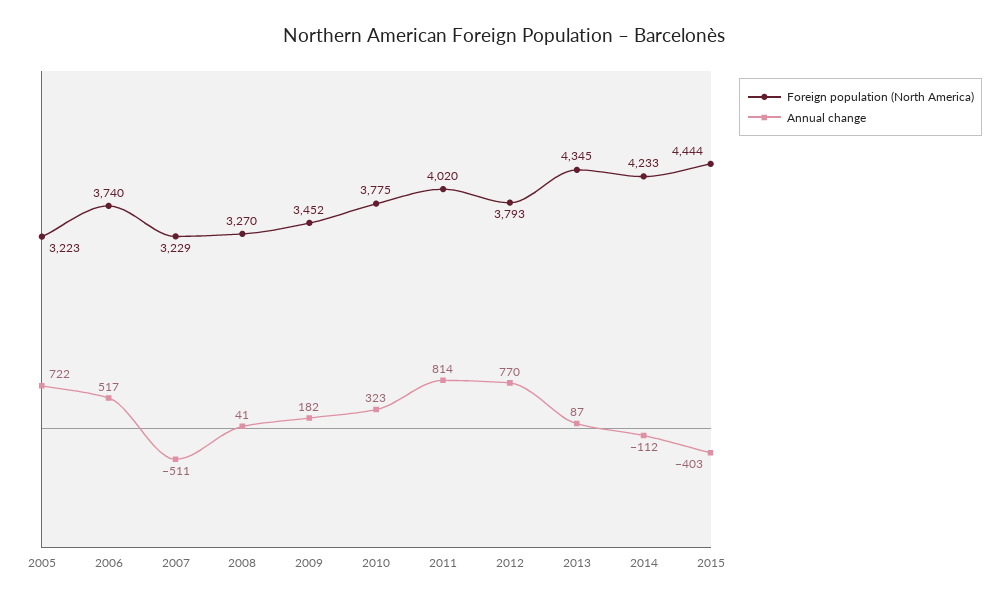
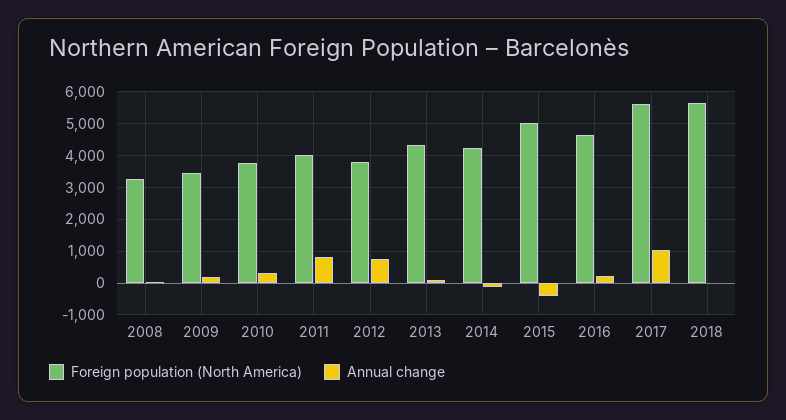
Foreign population (North America), 2005: 3223 -> none
Annual change, 2005: 722 -> none
Foreign population (North America), 2006: 3740 -> none
Annual change, 2006: 517 -> none
Foreign population (North America), 2007: 3229 -> none
Annual change, 2007: -511 -> none
Foreign population (North America), 2015: 4444 -> 5000
Foreign population (North America), 2016: none -> 4600
Annual change, 2016: none -> 200
Foreign population (North America), 2017: none -> 5600
Annual change, 2017: none -> 1000
Foreign population (North America), 2018: none -> 5600
Annual change, 2018: none -> 0

